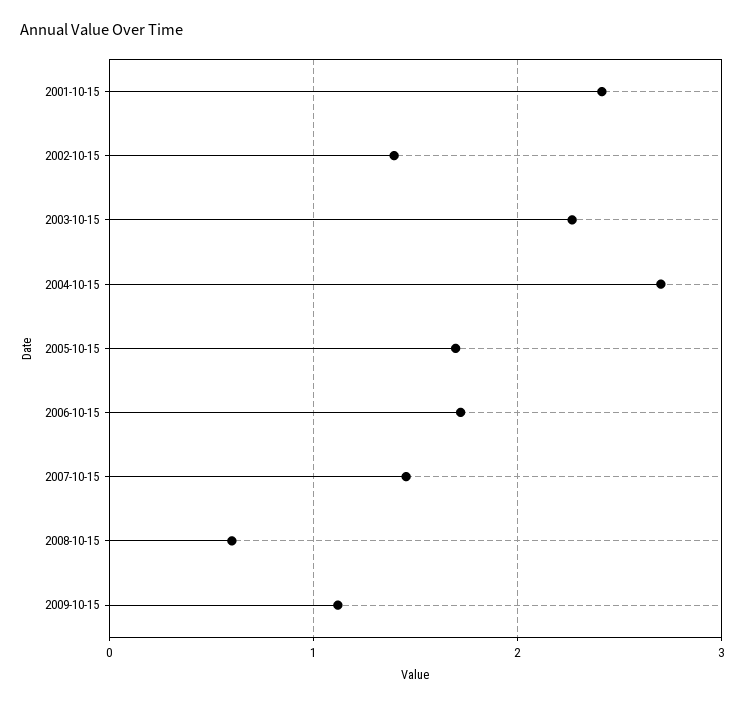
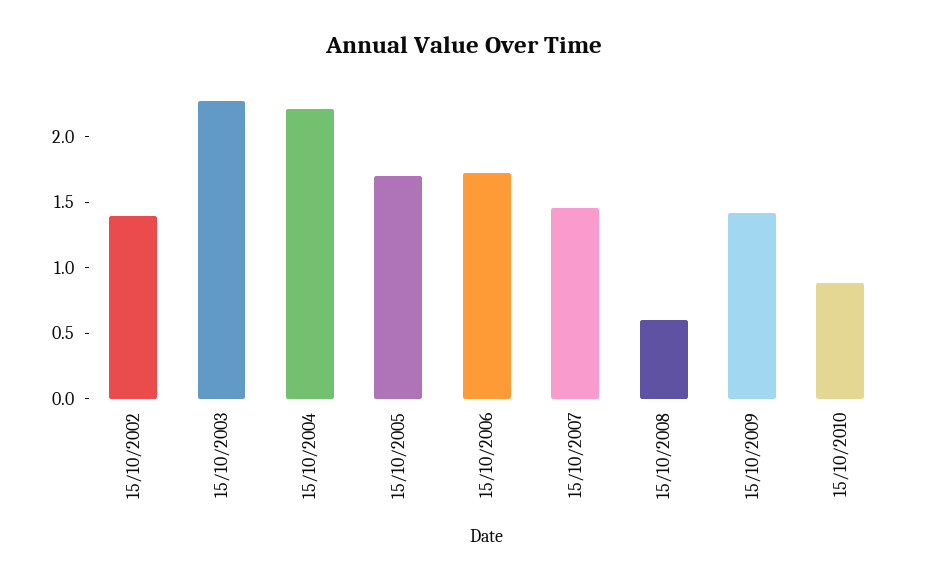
2001-10-15: 2.4 -> none
2004-10-15: 2.7 -> 2.2
2009-10-15: 1.1 -> 1.4
15/10/2010: none -> 0.9

